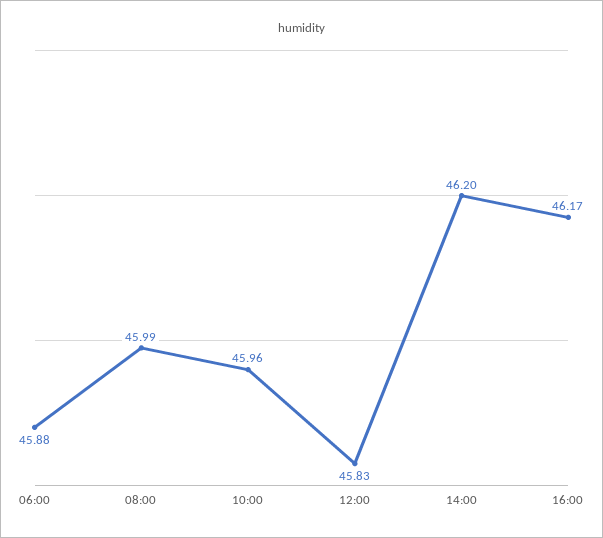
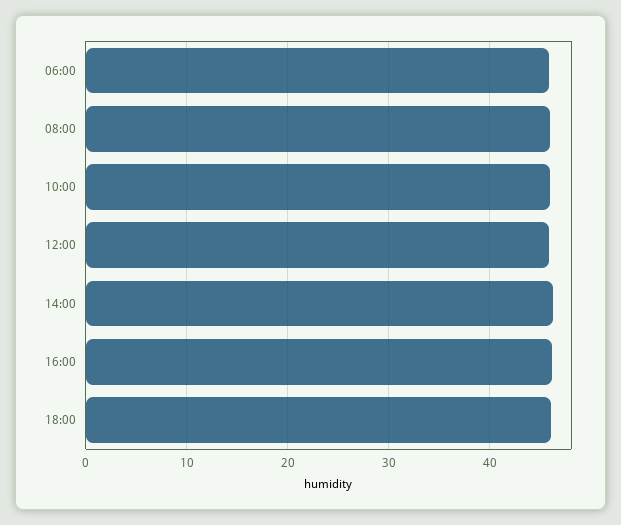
18:00: none -> 46

